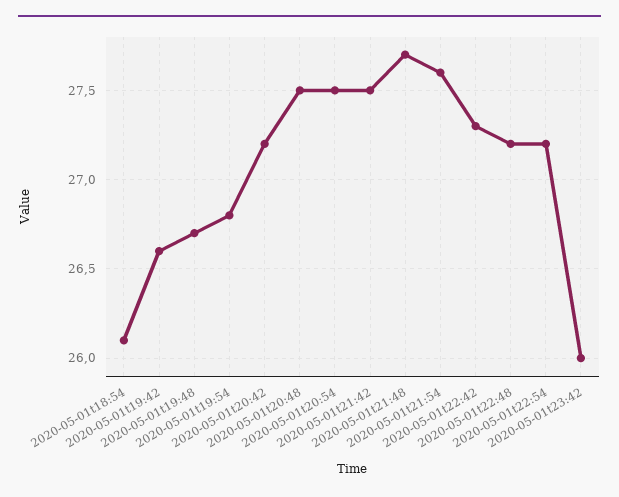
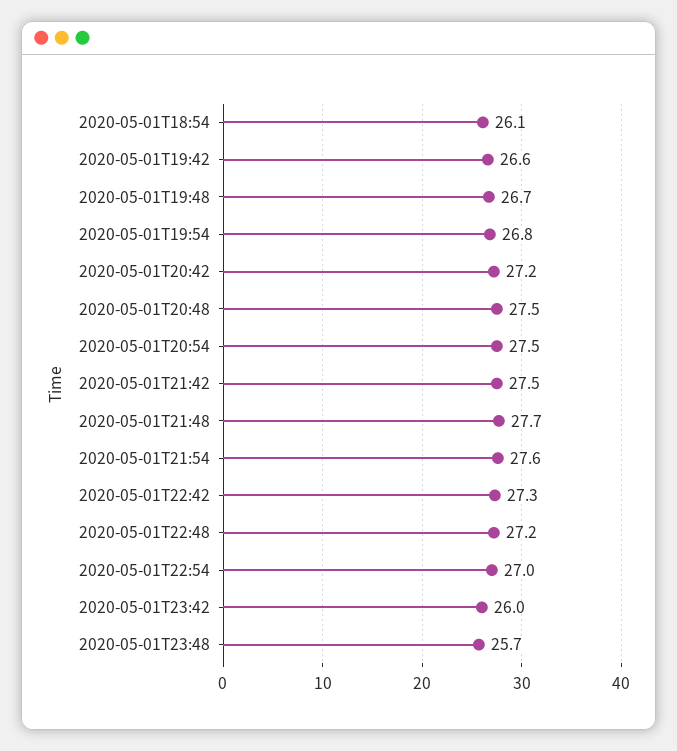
2020-05-01t22:54: 27.2 -> 27
2020-05-01T23:48: none -> 25.7

